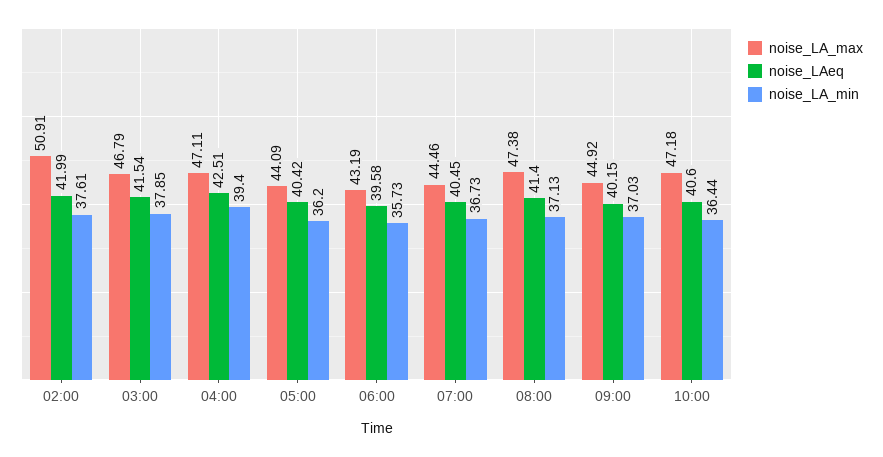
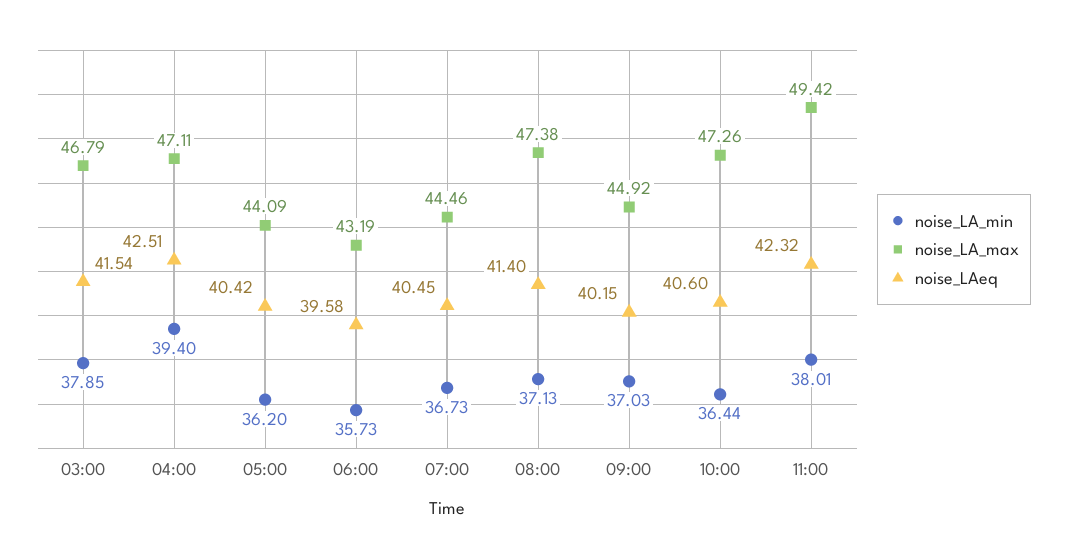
noise_LA_max, 02:00: 50.91 -> none
noise_LAeq, 02:00: 41.99 -> none
noise_LA_min, 02:00: 37.61 -> none
noise_LA_max, 10:00: 47.18 -> 47.26
noise_LA_min, 11:00: none -> 38.01
noise_LA_max, 11:00: none -> 49.42
noise_LAeq, 11:00: none -> 42.32

